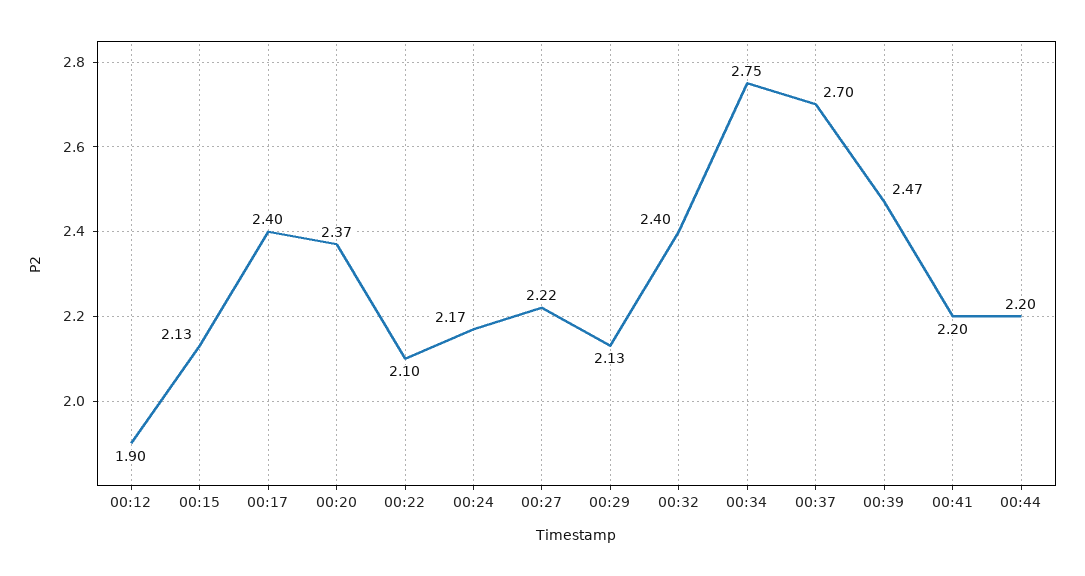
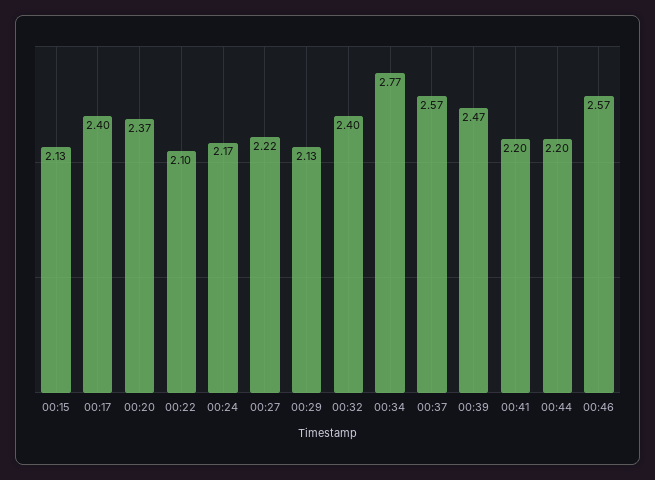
00:12: 1.9 -> none
00:34: 2.75 -> 2.77
00:37: 2.7 -> 2.57
00:46: none -> 2.57

